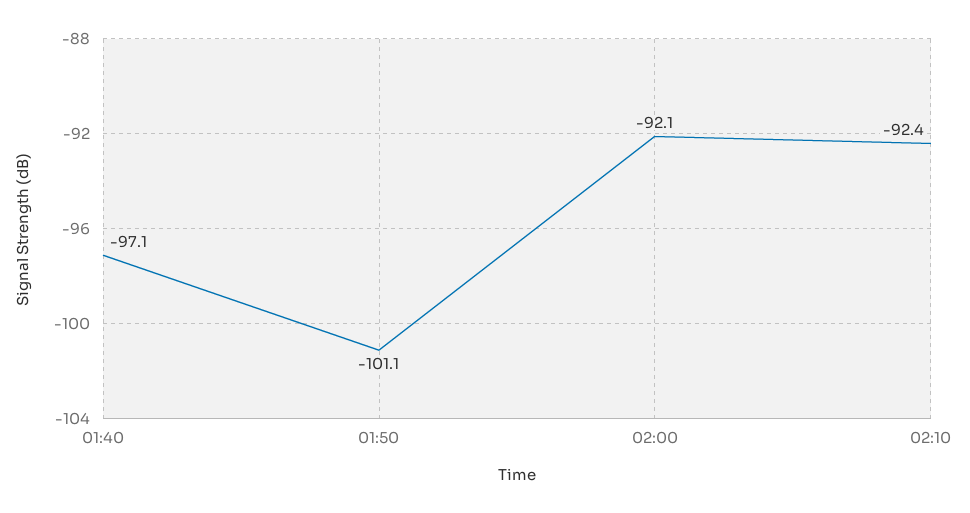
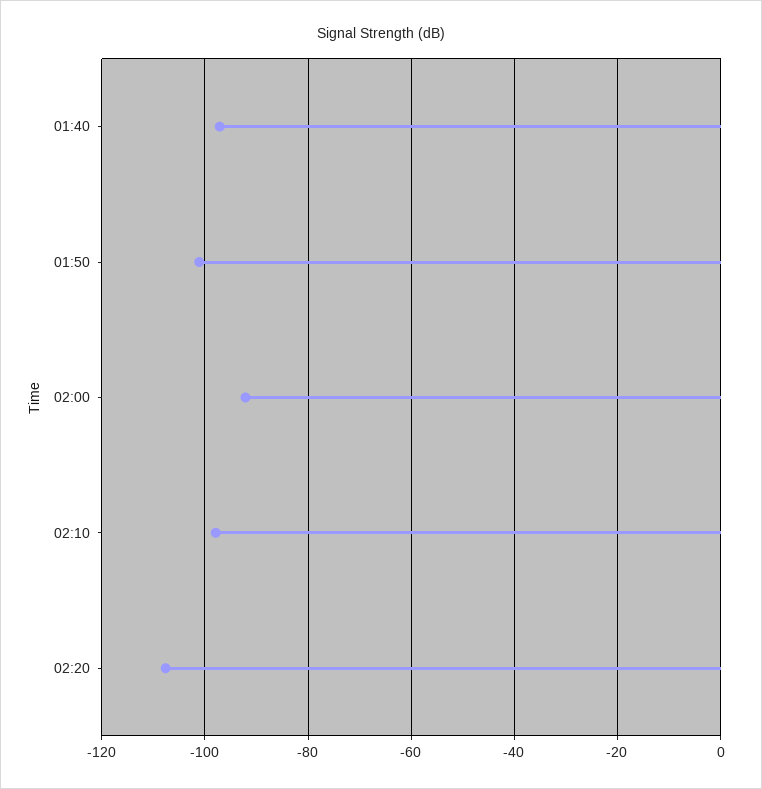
02:10: -92.4 -> -98
02:20: none -> -108

